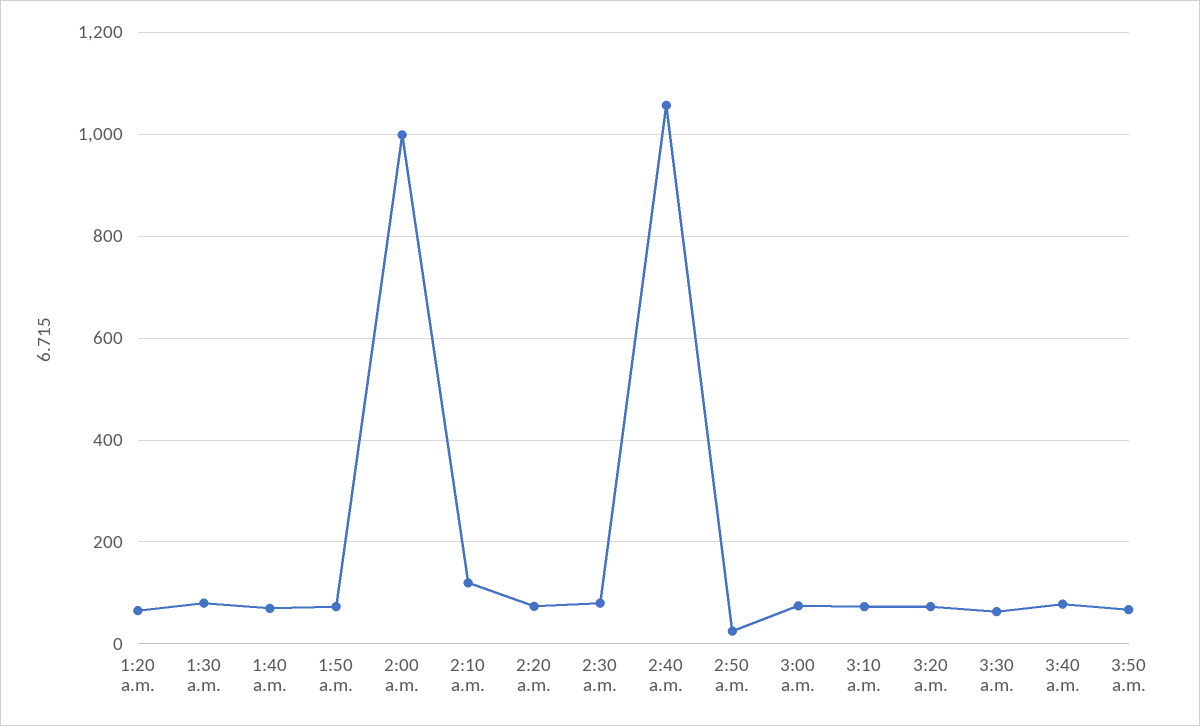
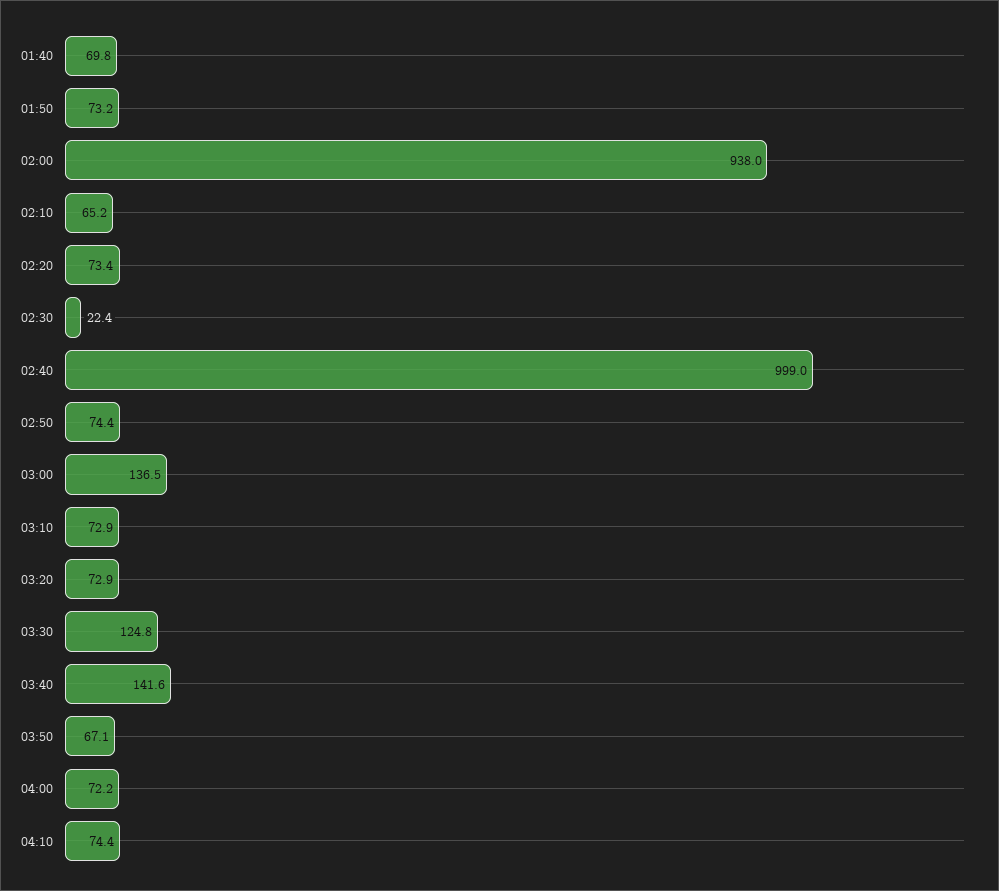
1:20 a.m.: 60 -> none
1:30 a.m.: 80 -> none
2:00 a.m.: 1000 -> 938
2:10 a.m.: 120 -> 65.2
2:30 a.m.: 80 -> 22.4
2:40 a.m.: 1060 -> 999
2:50 a.m.: 20 -> 74.4
3:00 a.m.: 80 -> 136.5
3:30 a.m.: 60 -> 124.8
3:40 a.m.: 80 -> 141.6
04:00: none -> 72.2
04:10: none -> 74.4

